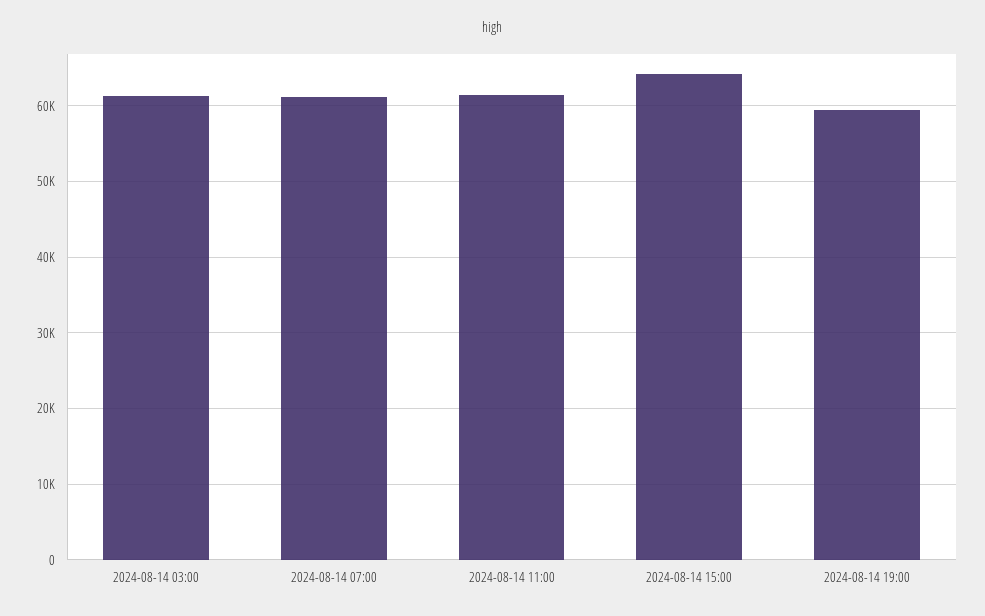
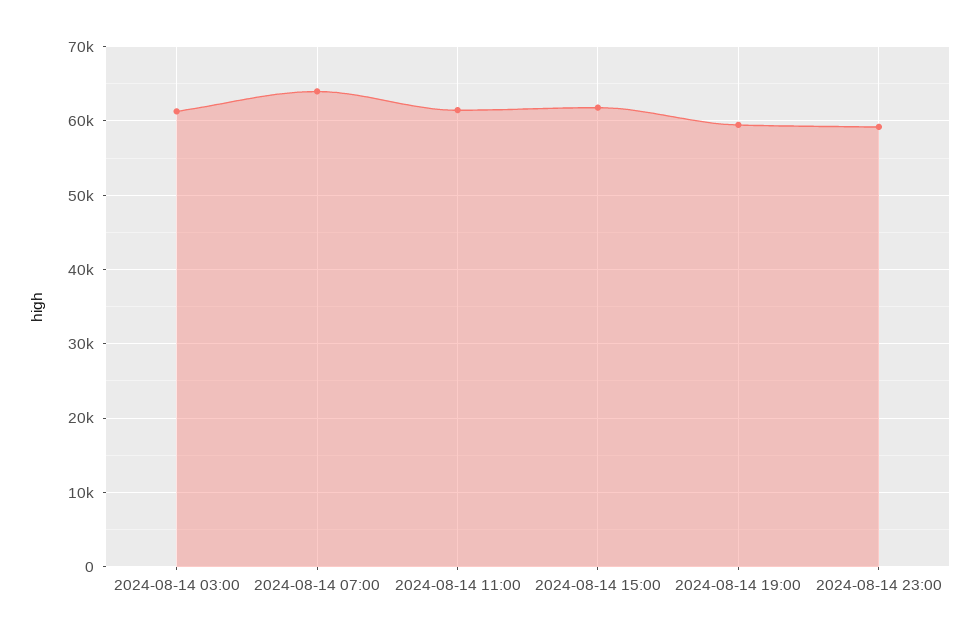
2024-08-14 07:00: 61000 -> 64000
2024-08-14 15:00: 64000 -> 62000
2024-08-14 23:00: none -> 59000

